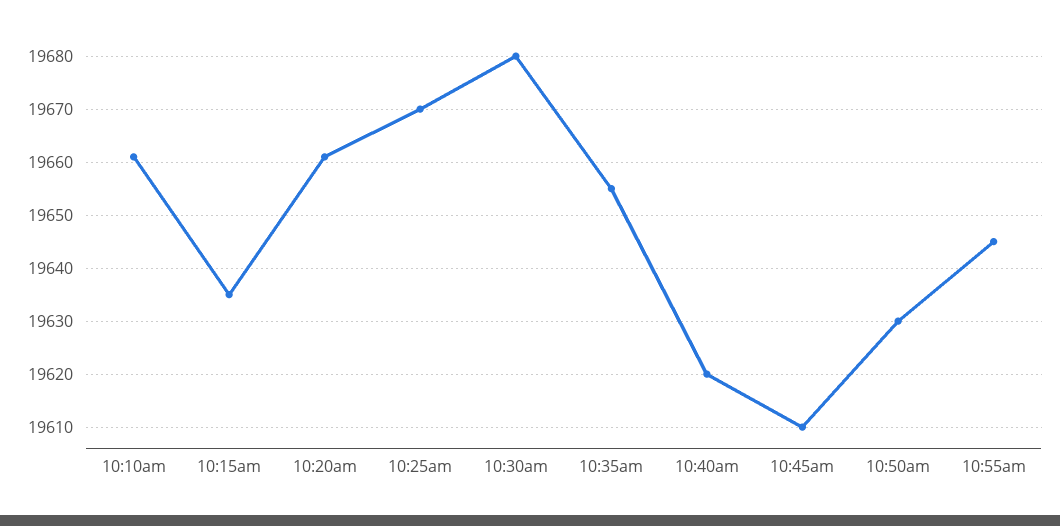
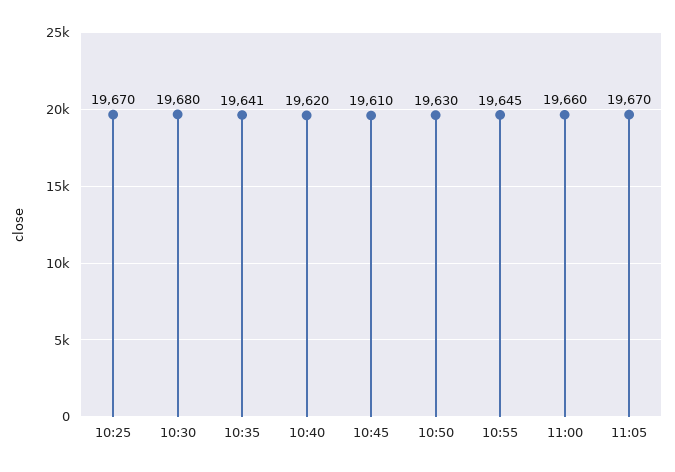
10:10am: 19660 -> none
10:15am: 19635 -> none
10:20am: 19660 -> none
10:35am: 19655 -> 19641
11:00: none -> 19660
11:05: none -> 19670

